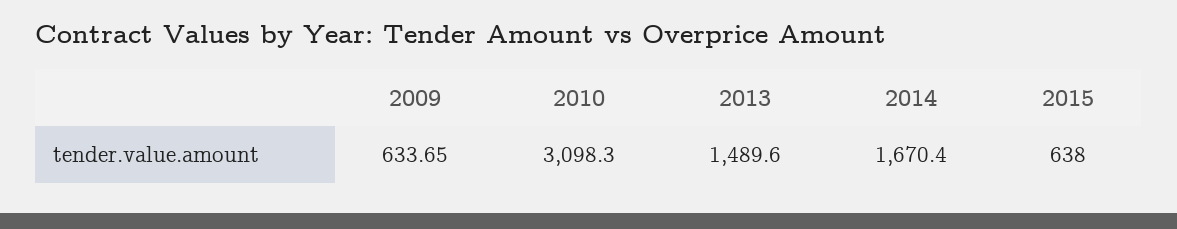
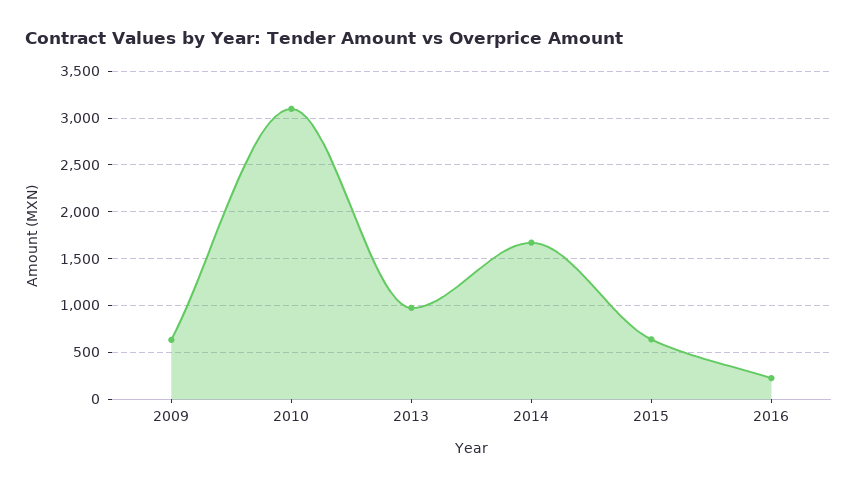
2013: 1489.6 -> 1000
2016: none -> 200

